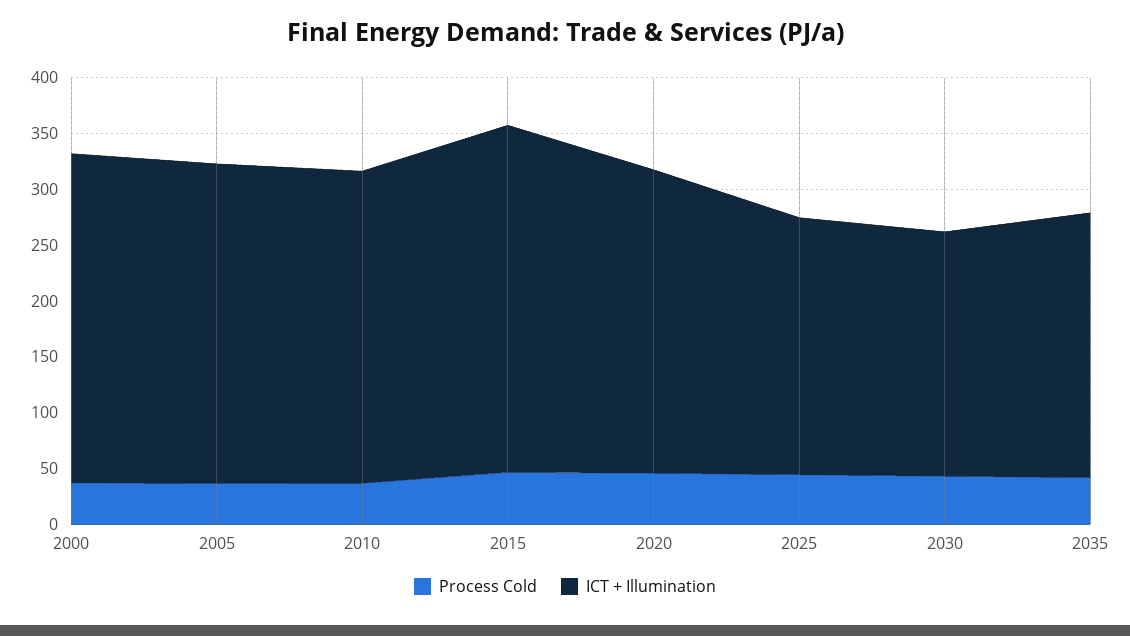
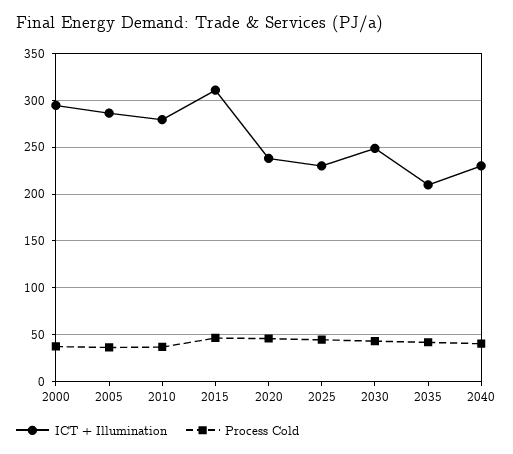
ICT + Illumination, 2020: 270 -> 240
ICT + Illumination, 2030: 220 -> 250
ICT + Illumination, 2035: 240 -> 210
ICT + Illumination, 2040: none -> 230
Process Cold, 2040: none -> 40

